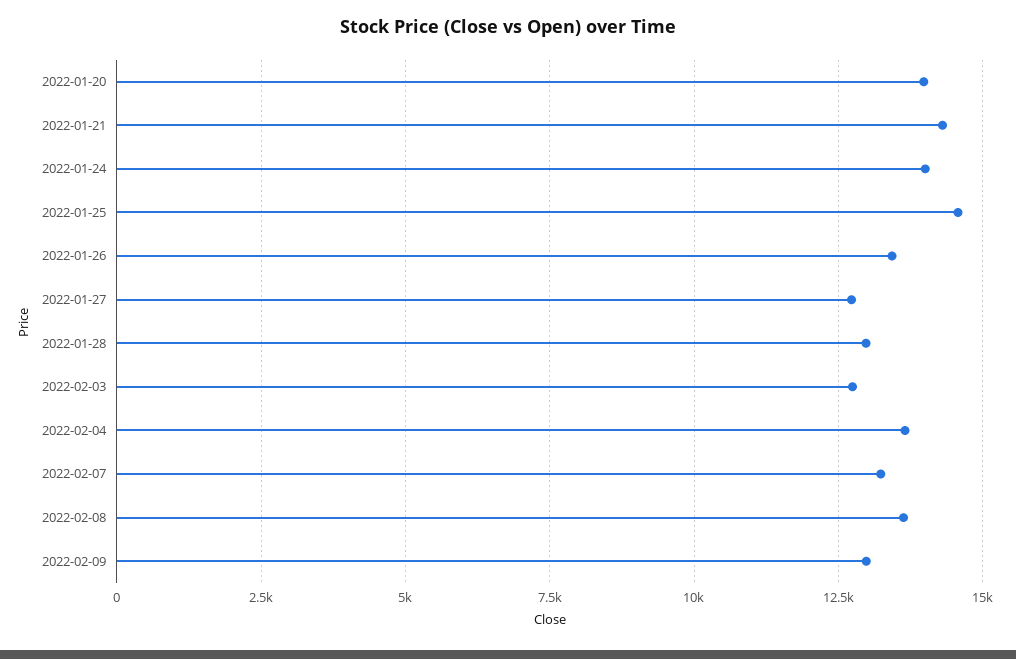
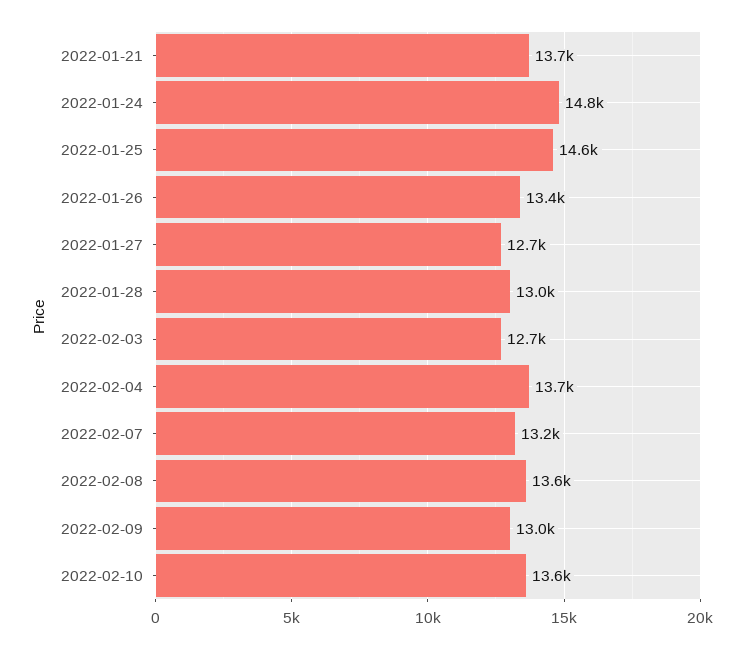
2022-01-20: 14000 -> none
2022-01-21: 14250 -> 13700
2022-01-24: 14000 -> 14800
2022-02-10: none -> 13600

